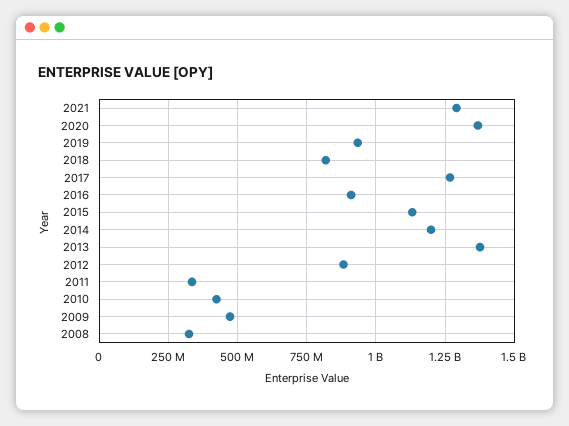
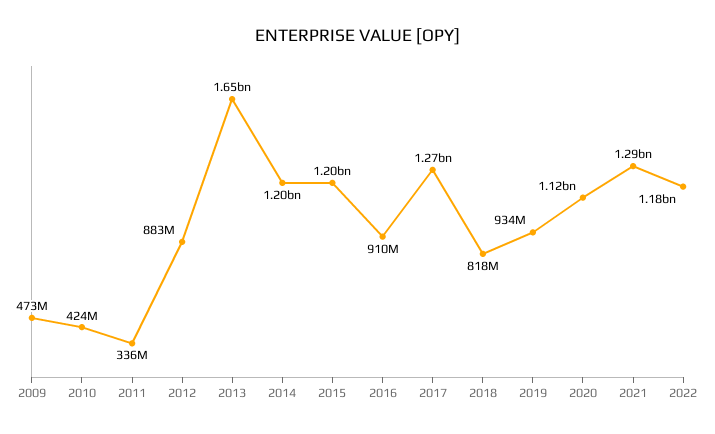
2020: 1375000000 -> 1120000000
2015: 1125000000 -> 1200000000
2013: 1375000000 -> 1650000000
2008: 325000000 -> none
2022: none -> 1180000000

